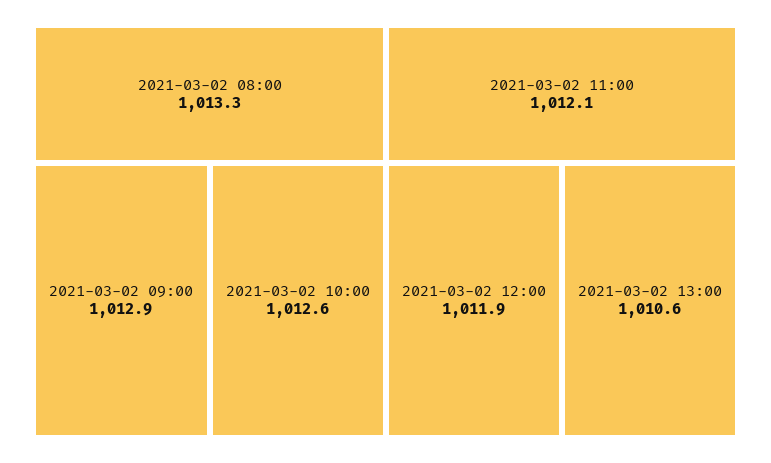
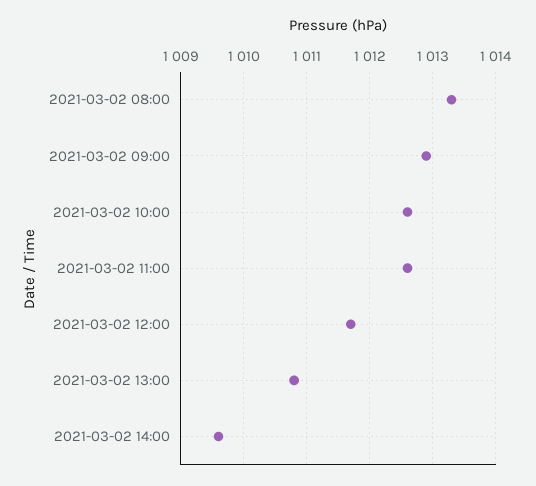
2021-03-02 11:00: 1012.1 -> 1012.6
2021-03-02 12:00: 1011.9 -> 1011.7
2021-03-02 13:00: 1010.6 -> 1010.8
2021-03-02 14:00: none -> 1009.6

